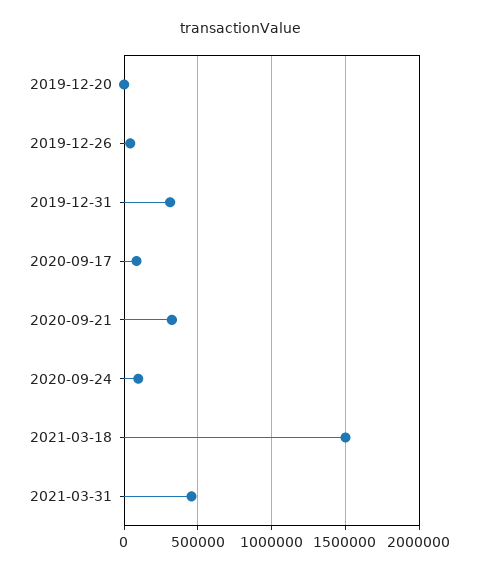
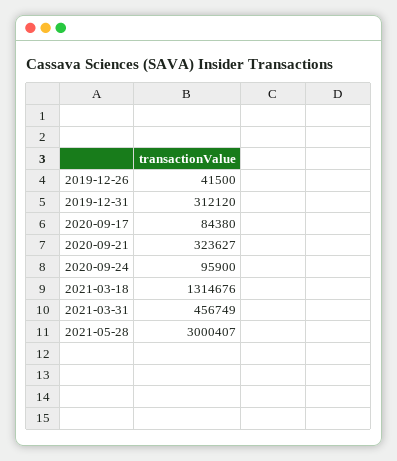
2019-12-20: 0 -> none
2021-03-18: 1500000 -> 1314676
2021-05-28: none -> 3000407

